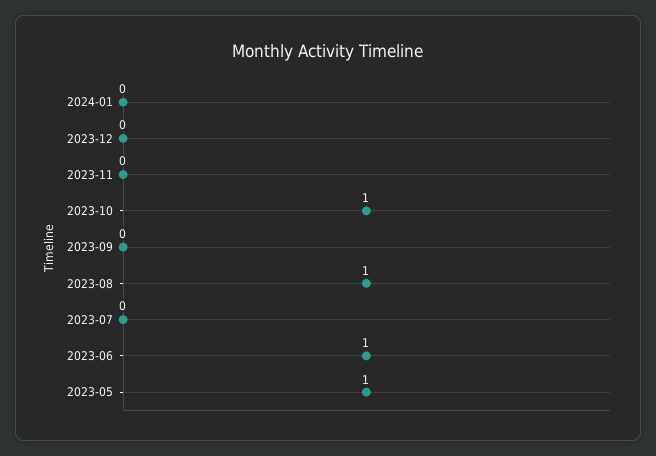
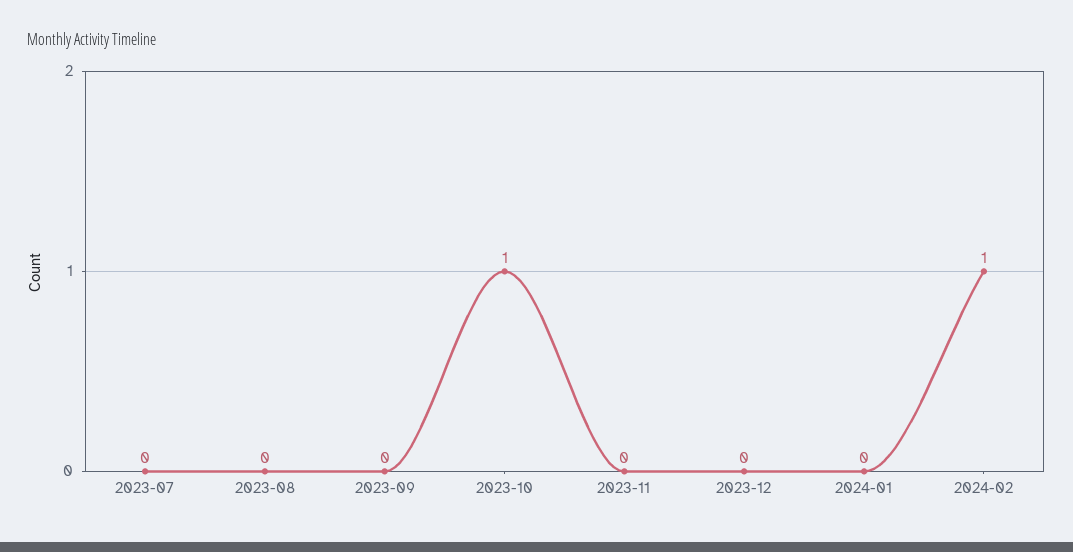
2023-08: 1 -> 0
2023-06: 1 -> none
2023-05: 1 -> none
2024-02: none -> 1

